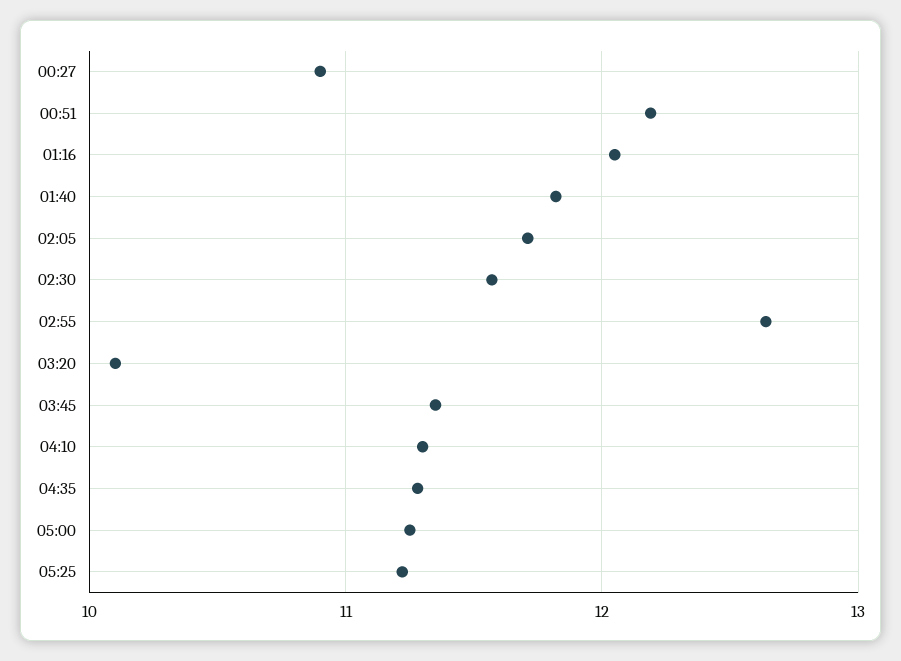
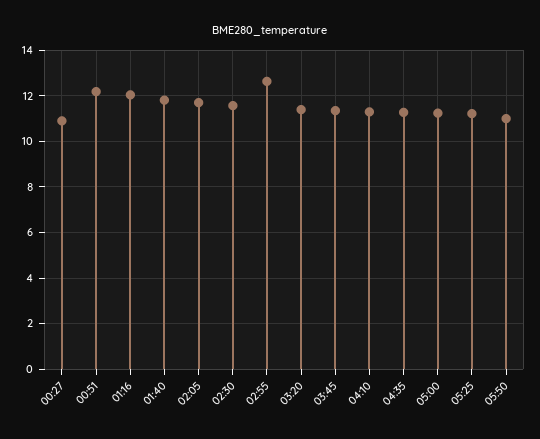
03:20: 10.1 -> 11.5
05:50: none -> 11

